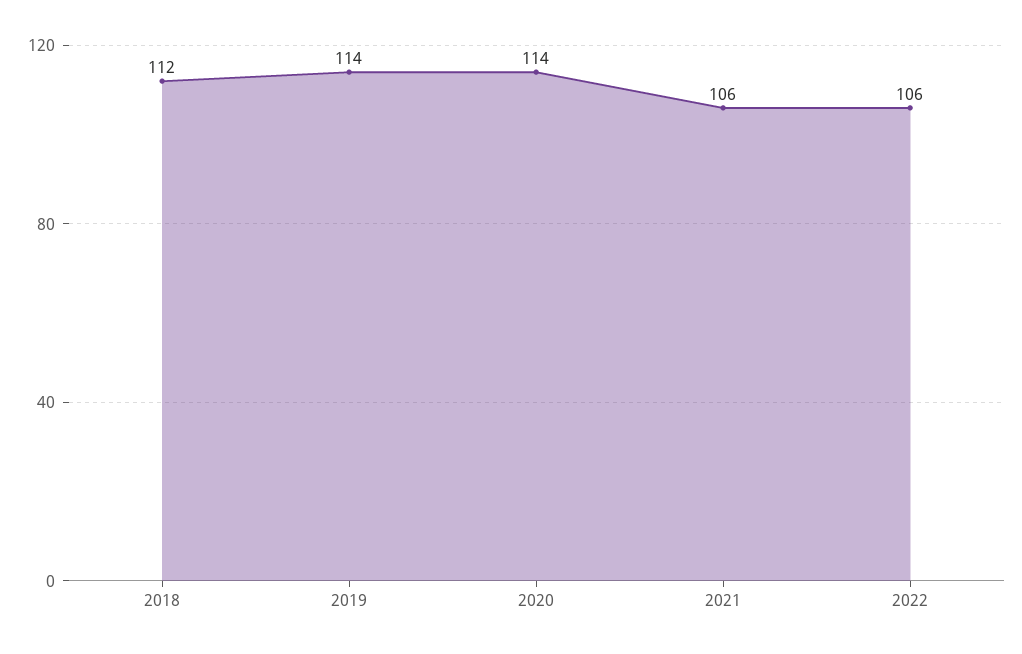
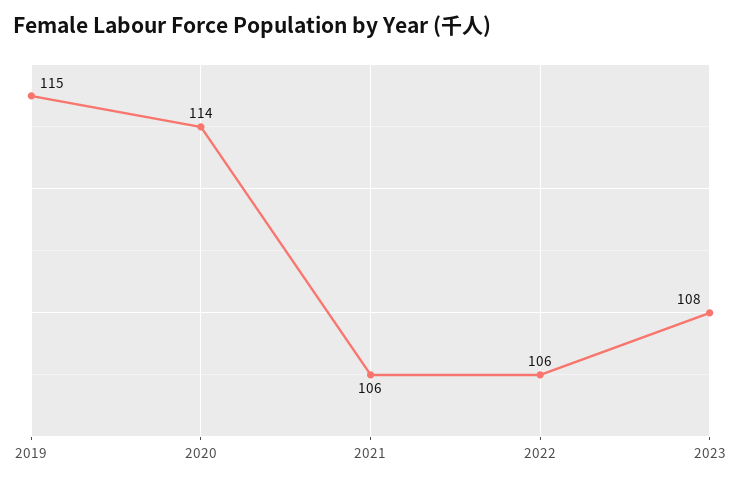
2018: 112 -> none
2019: 114 -> 115
2023: none -> 108

